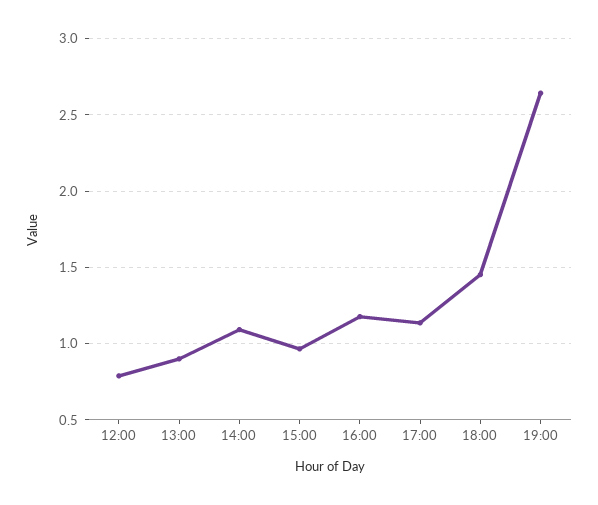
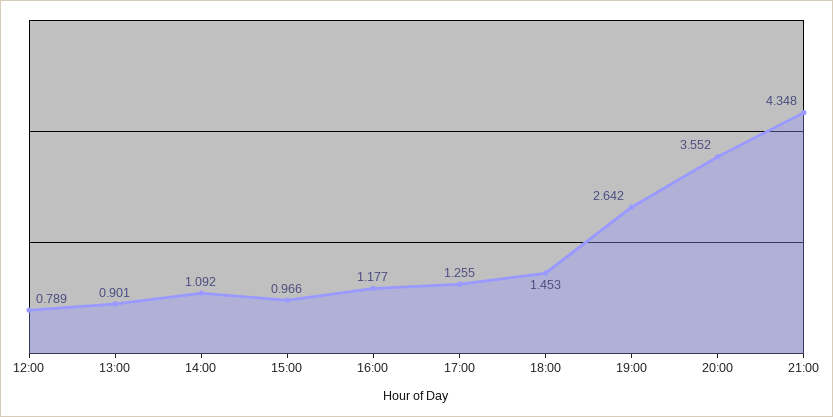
17:00: 1.15 -> 1.255
20:00: none -> 3.552
21:00: none -> 4.348

